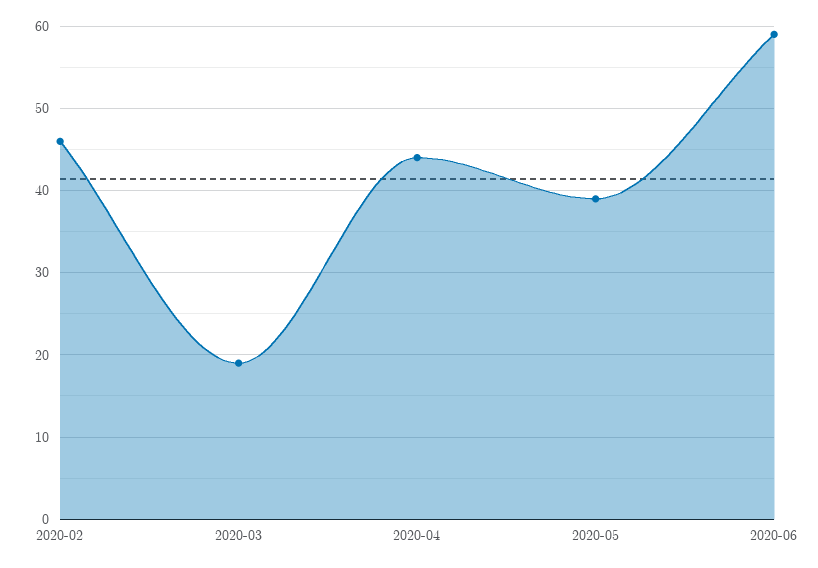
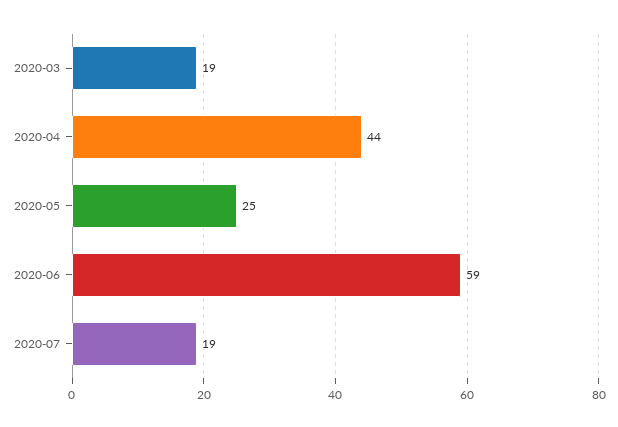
2020-02: 46 -> none
2020-05: 39 -> 25
2020-07: none -> 19

